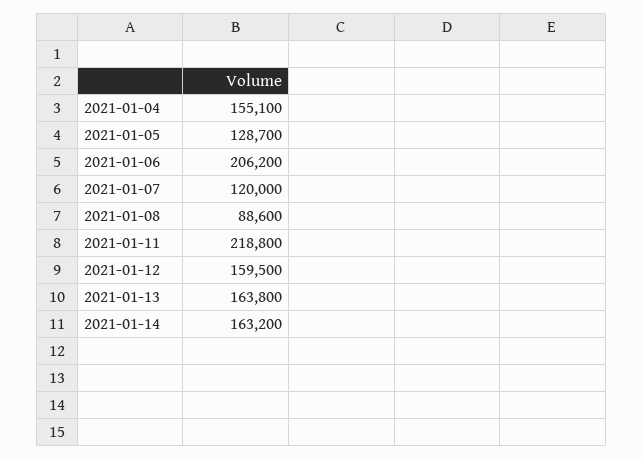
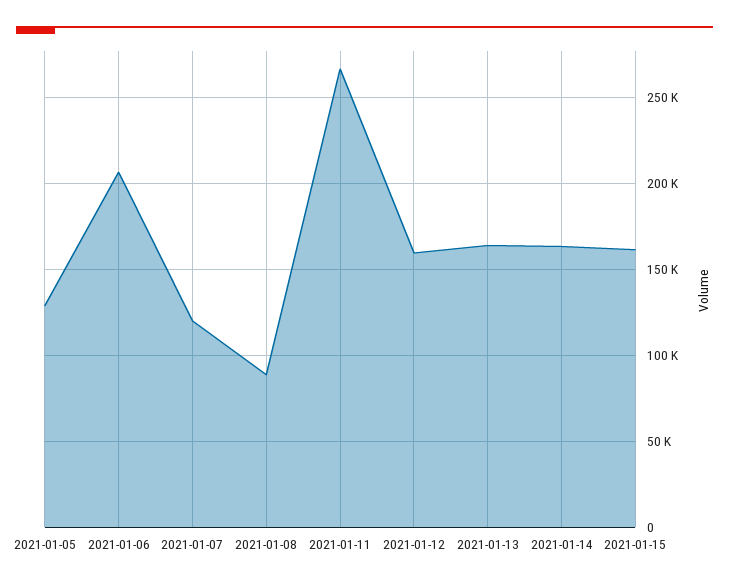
2021-01-04: 155100 -> none
2021-01-11: 218800 -> 265000
2021-01-15: none -> 160000

